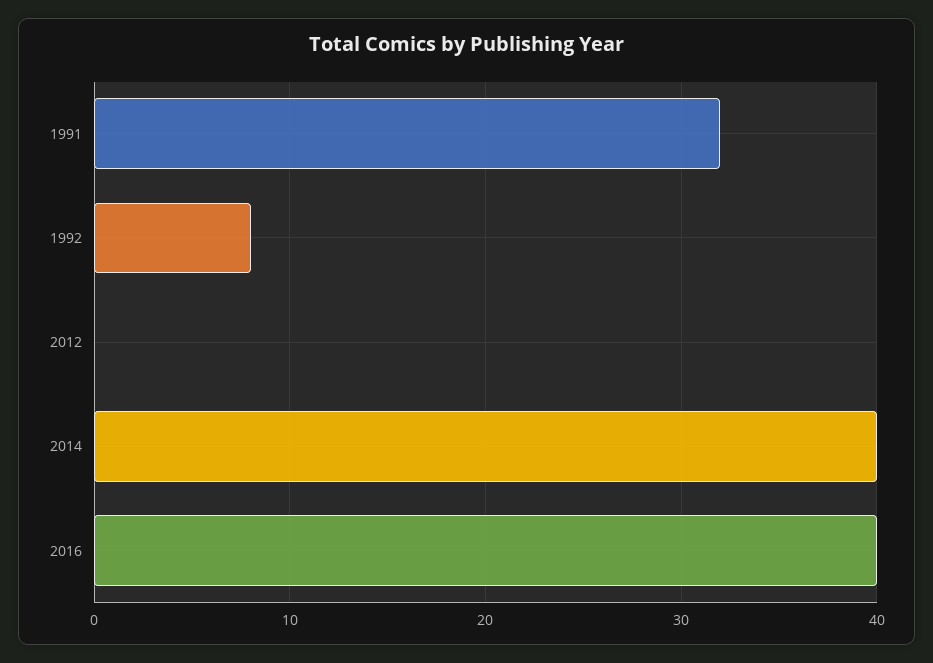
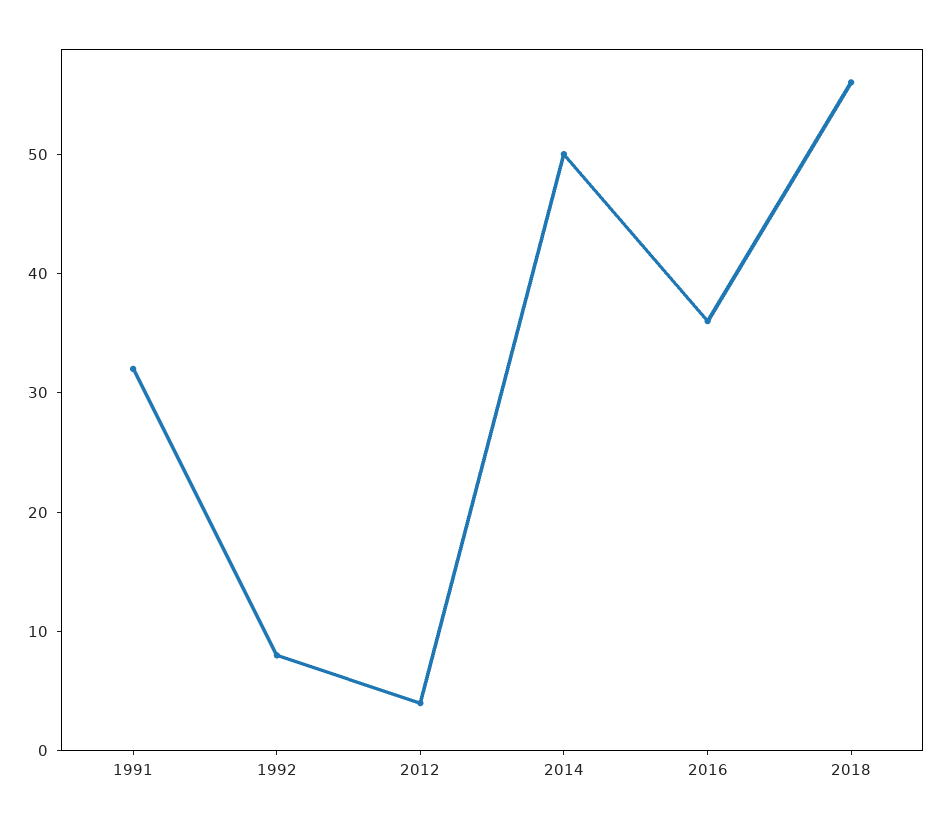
2012: 0 -> 4
2014: 40 -> 50
2016: 40 -> 36
2018: none -> 56

